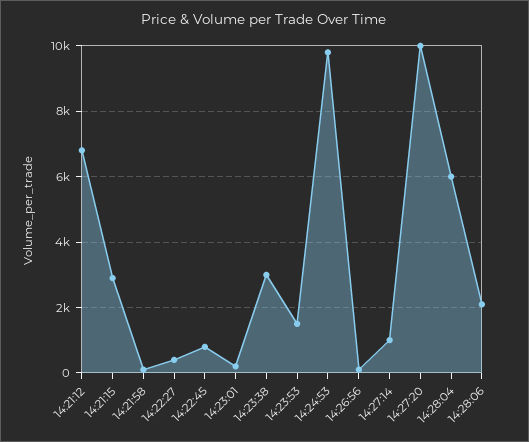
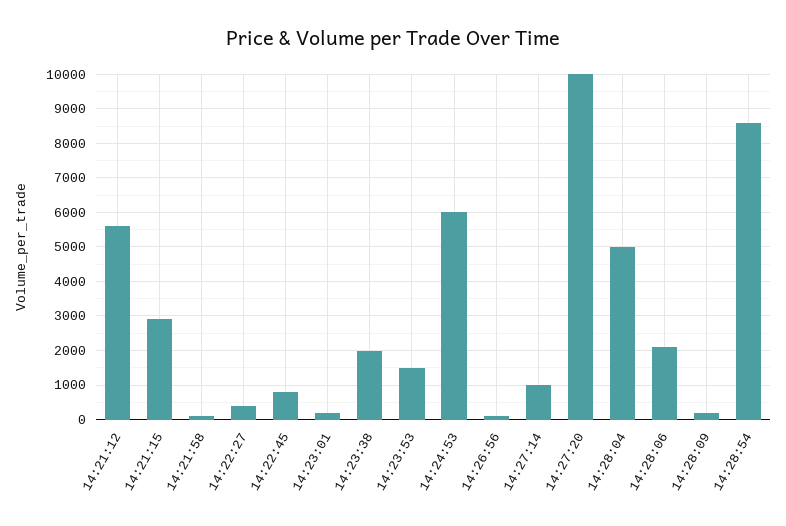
14:21:12: 6800 -> 5600
14:23:38: 3000 -> 2000
14:24:53: 9800 -> 6000
14:28:04: 6000 -> 5000
14:28:09: none -> 200
14:28:54: none -> 8600

